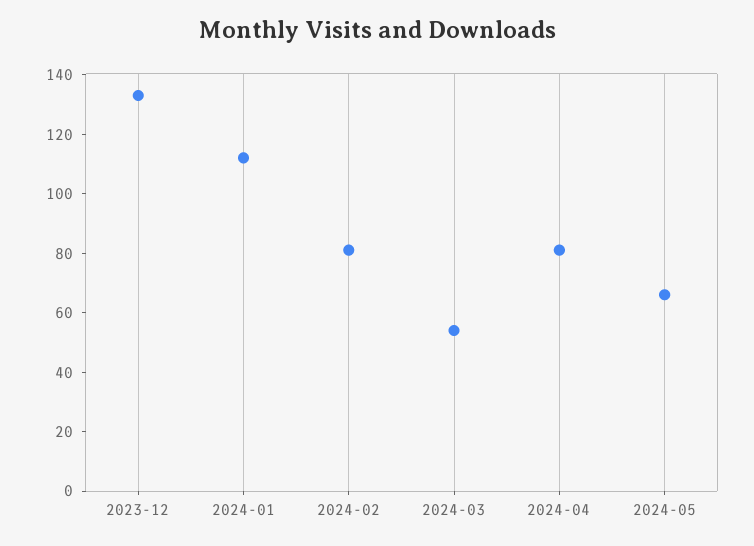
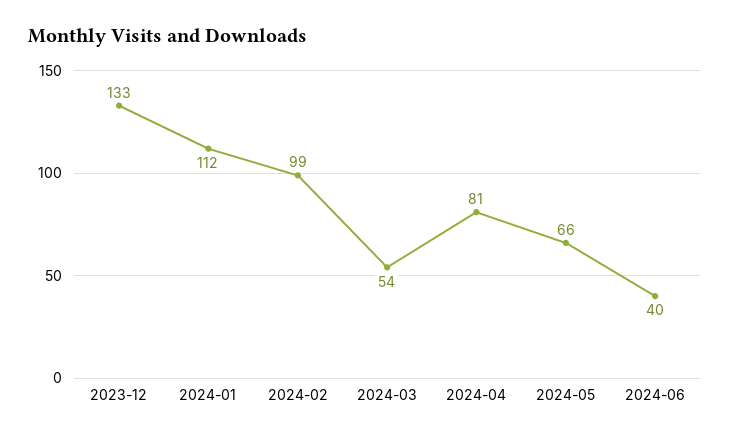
2024-02: 80 -> 99
2024-06: none -> 40

